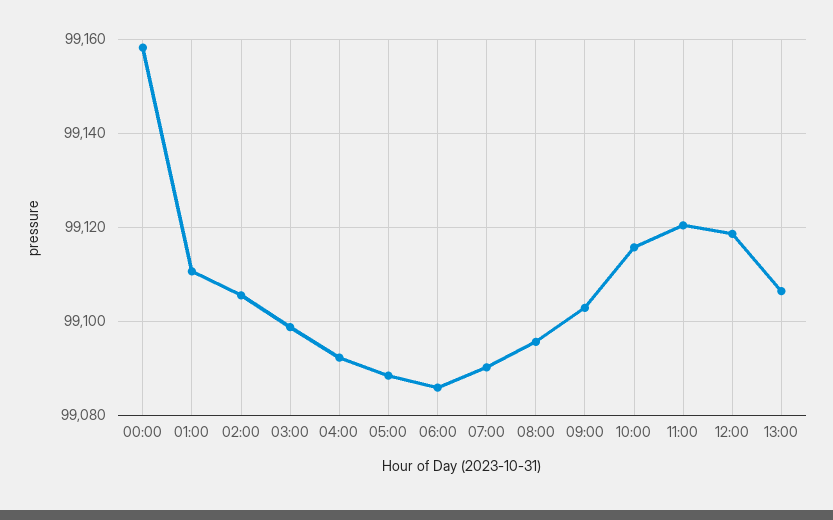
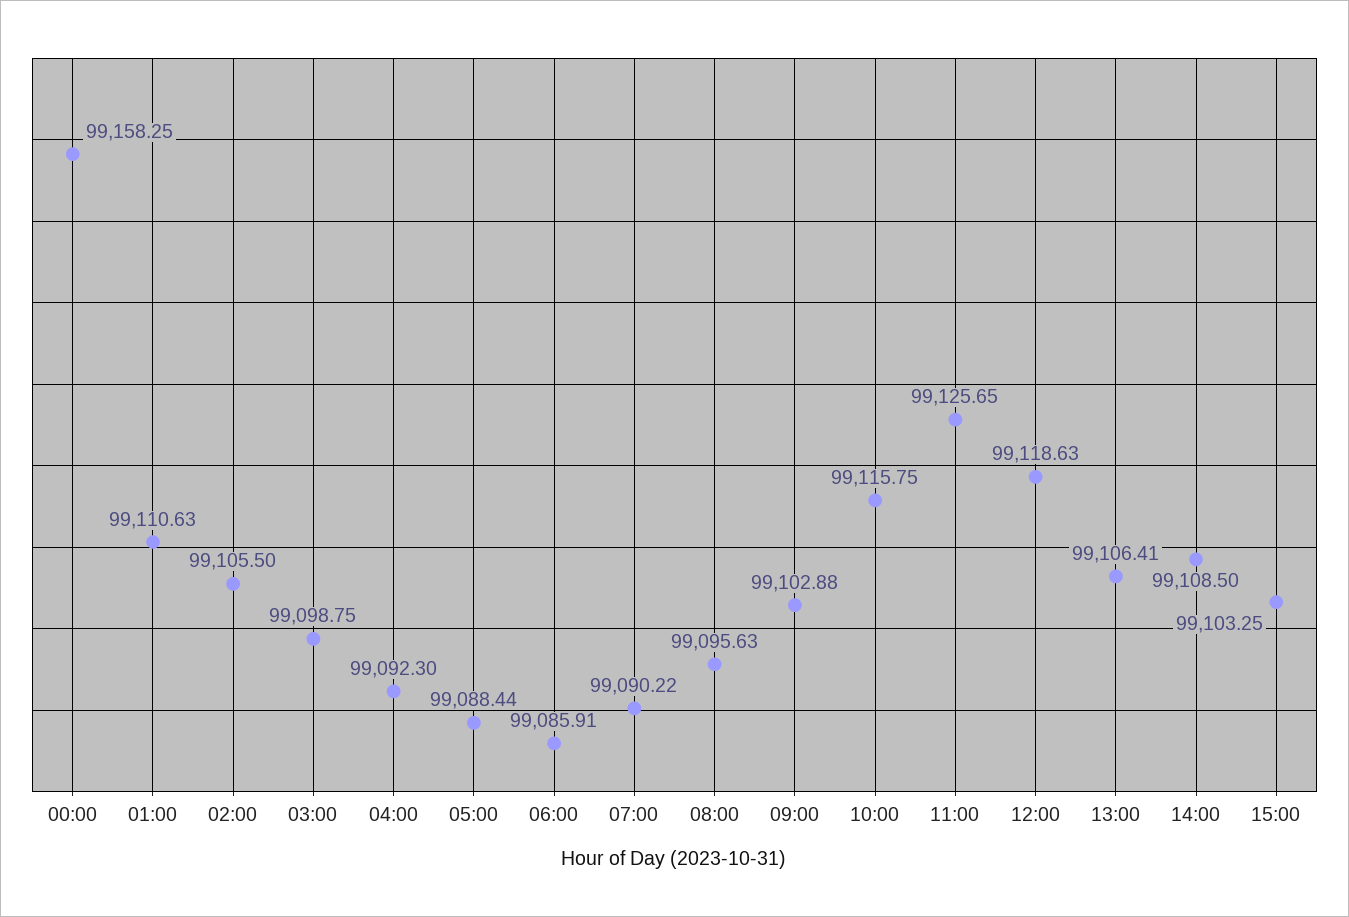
11:00: 99120 -> 99125.65
14:00: none -> 99108.5
15:00: none -> 99103.25

